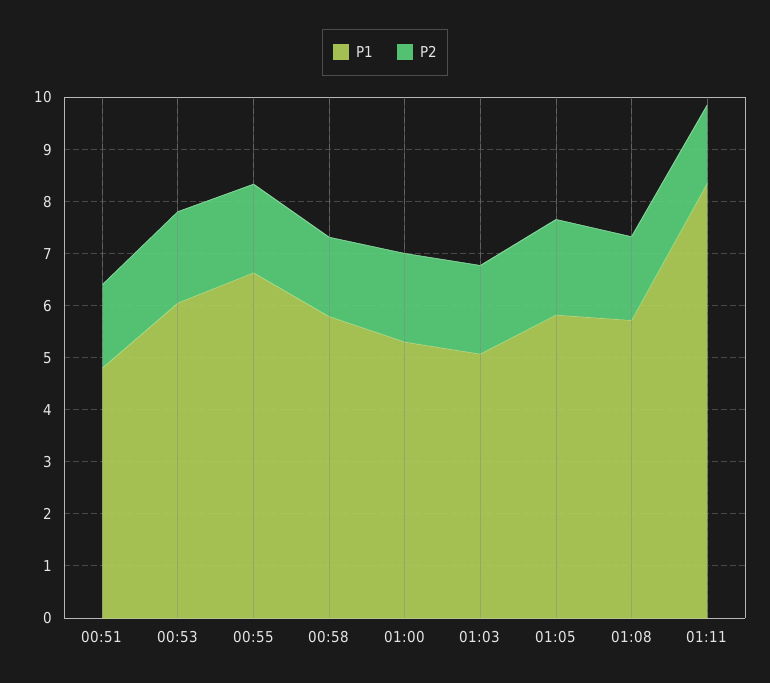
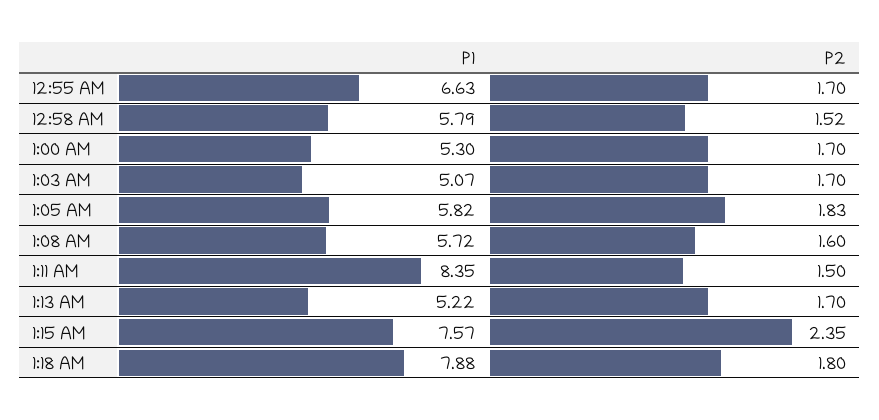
P1, 00:51: 4.8 -> none
P2, 00:51: 1.6 -> none
P1, 00:53: 6 -> none
P2, 00:53: 1.8 -> none
P1, 1:13 AM: none -> 5.22
P2, 1:13 AM: none -> 1.7
P1, 1:15 AM: none -> 7.57
P2, 1:15 AM: none -> 2.35
P1, 1:18 AM: none -> 7.88
P2, 1:18 AM: none -> 1.8

